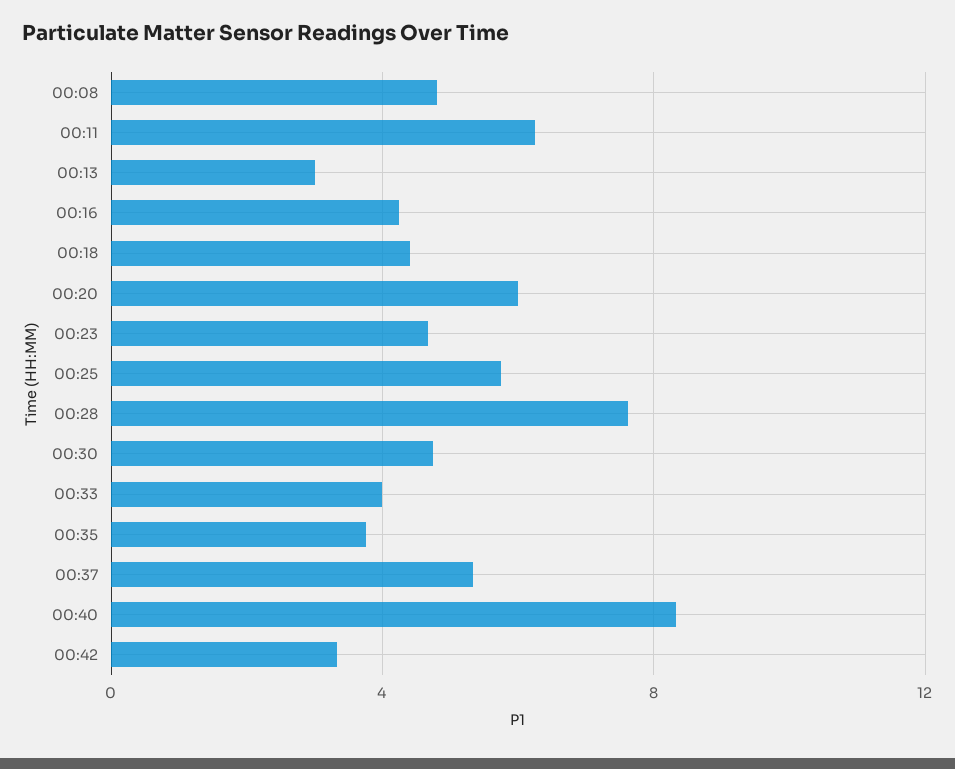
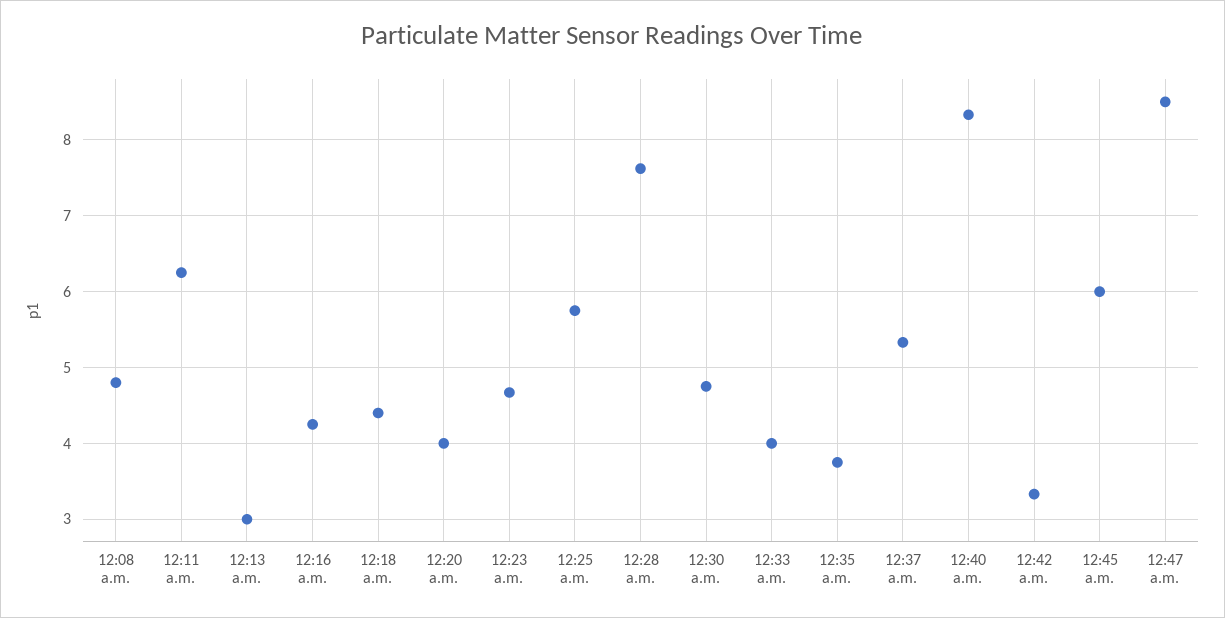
00:20: 6 -> 4
12:45 a.m.: none -> 6
12:47 a.m.: none -> 8.5

